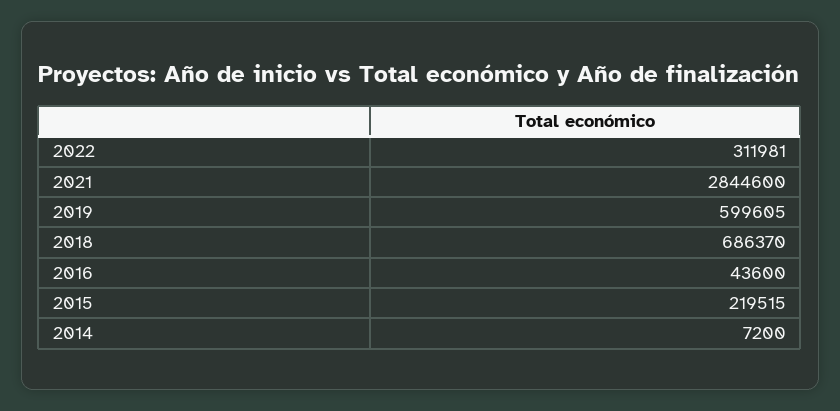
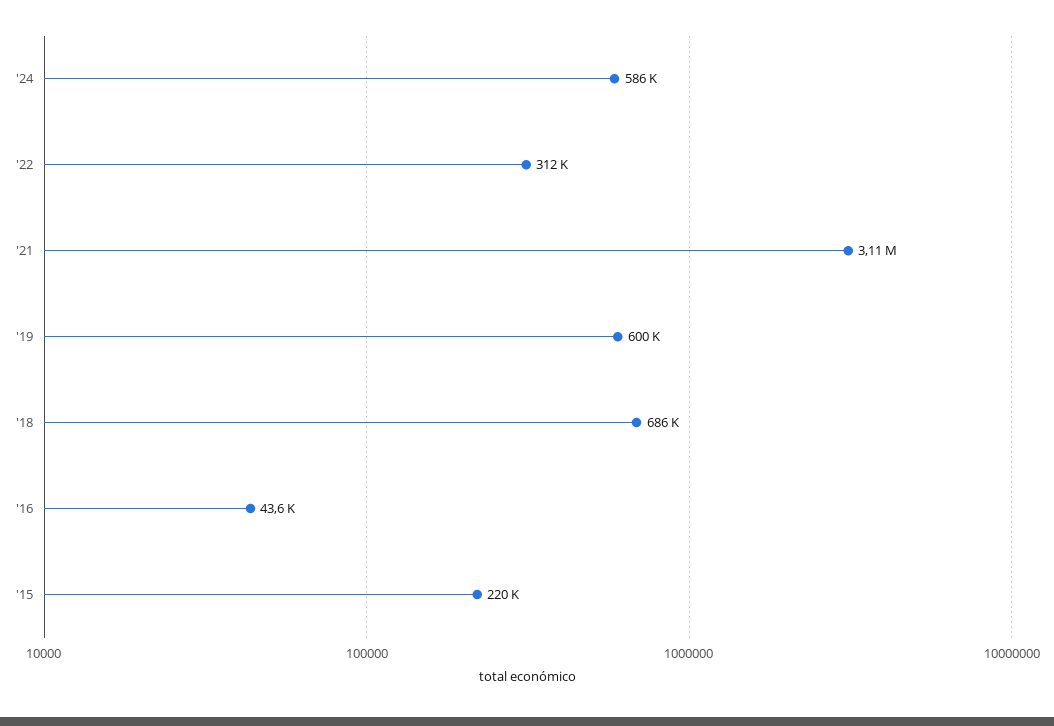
2021: 2844600 -> 3110000
2014: 7200 -> none
'24: none -> 586000

